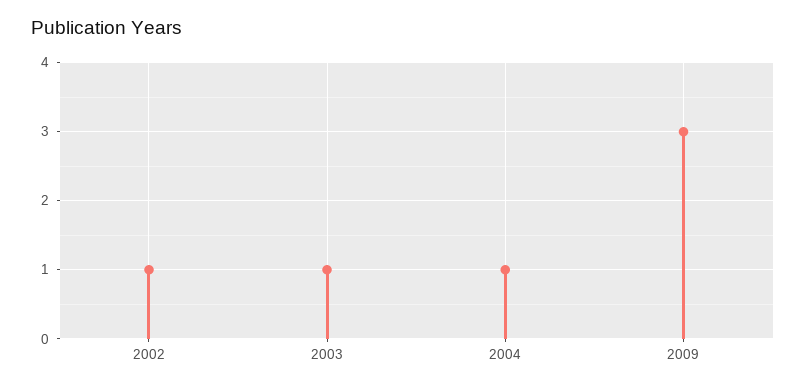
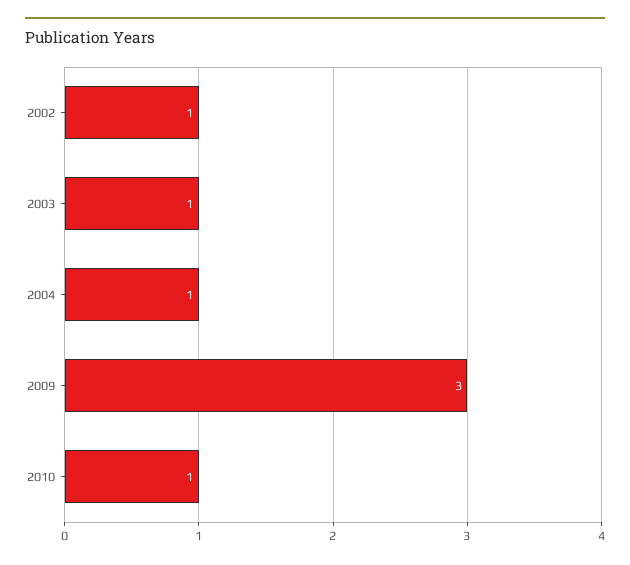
2010: none -> 1

